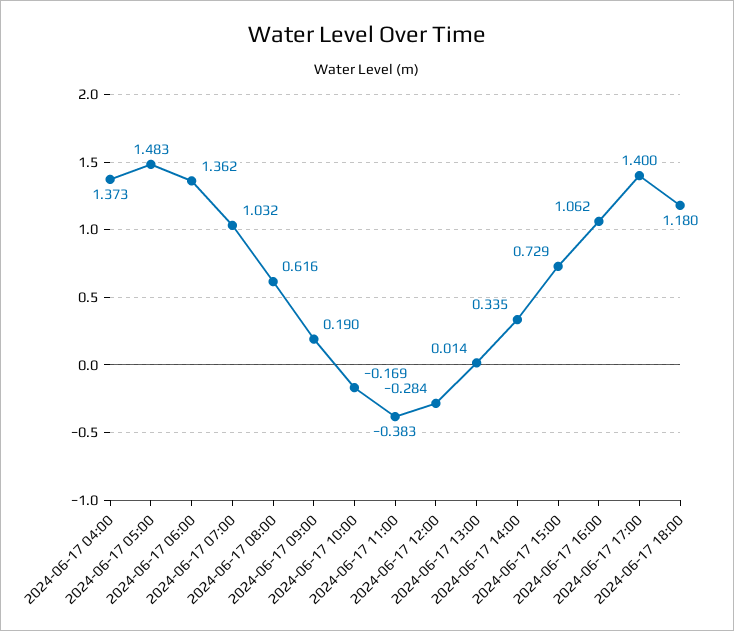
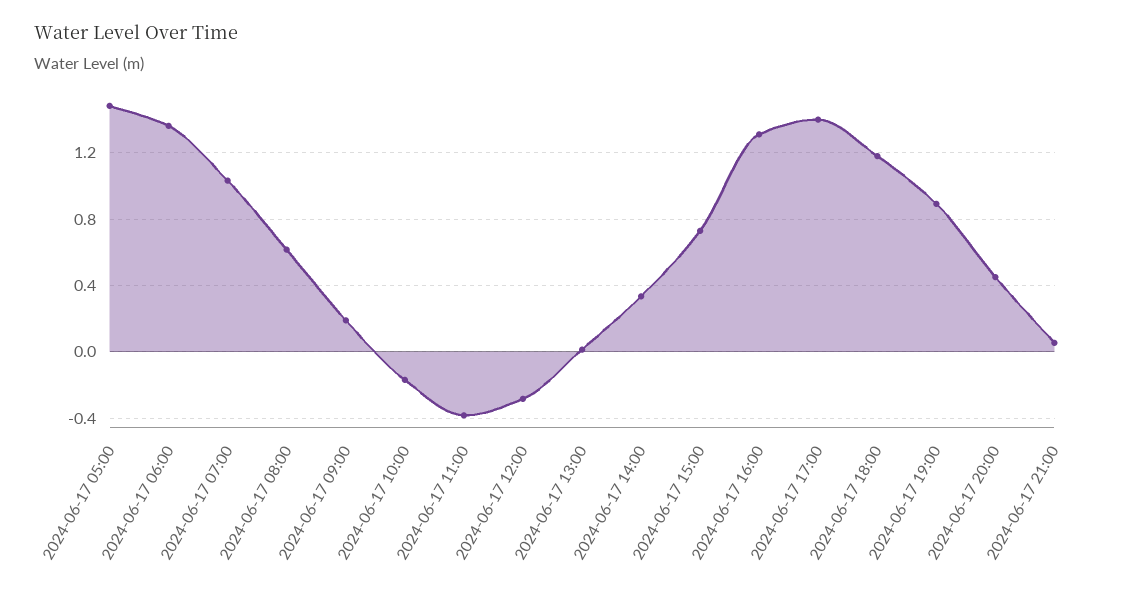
2024-06-17 04:00: 1.373 -> none
2024-06-17 16:00: 1.062 -> 1.3
2024-06-17 19:00: none -> 0.9
2024-06-17 20:00: none -> 0.45
2024-06-17 21:00: none -> 0.05

